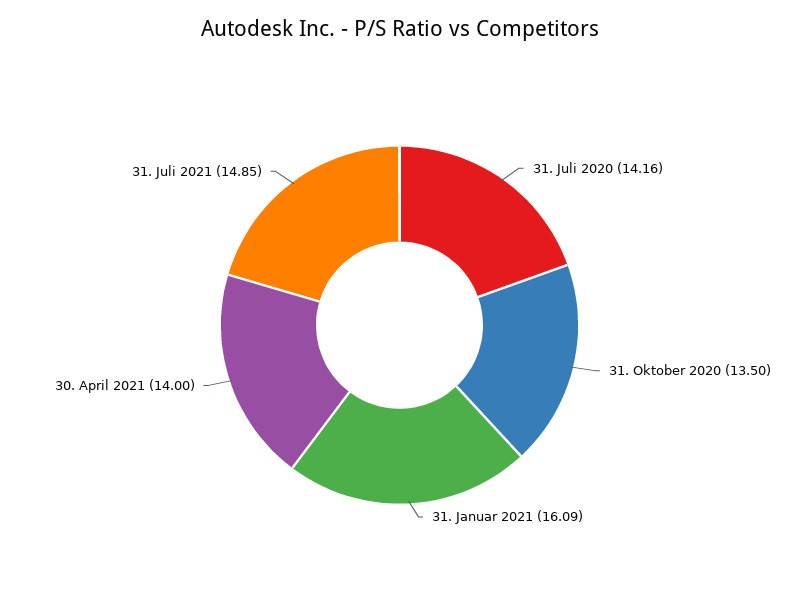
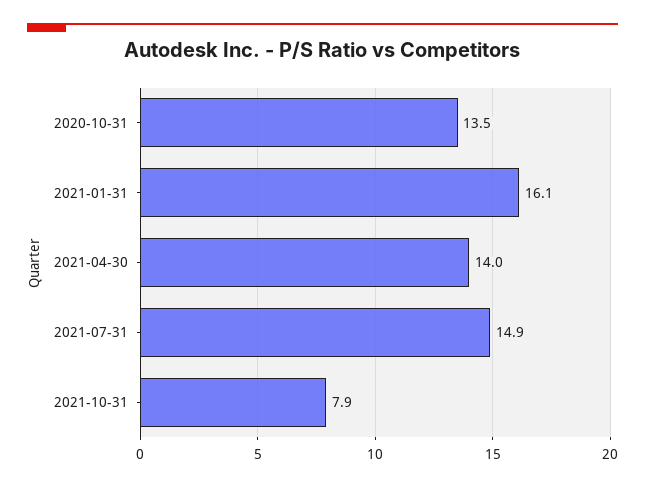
31. Juli 2020: 14.16 -> none
2021-10-31: none -> 7.9

